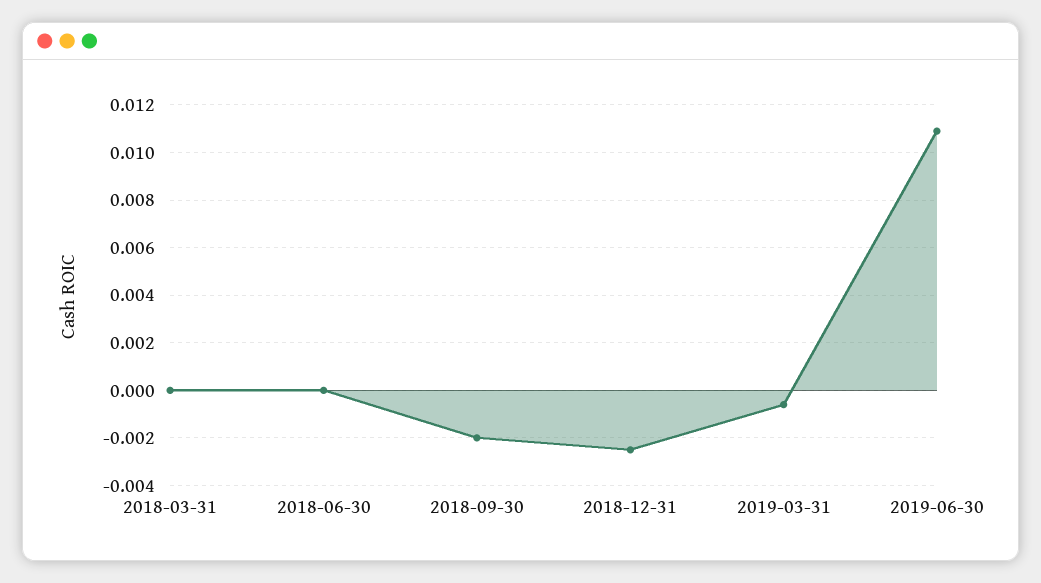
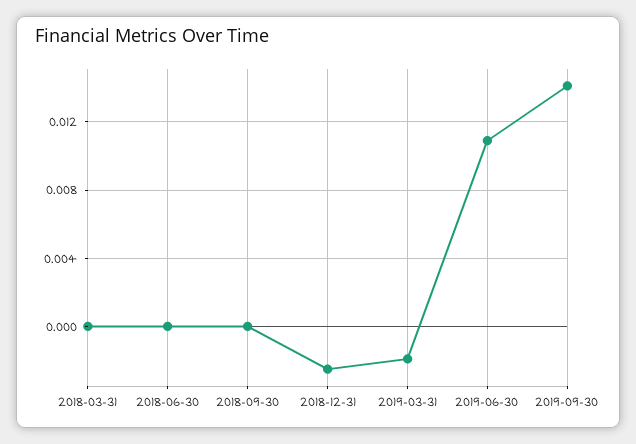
2018-09-30: -0.002 -> 0
2019-03-31: -0.0005 -> -0.002
2019-09-30: none -> 0.014

